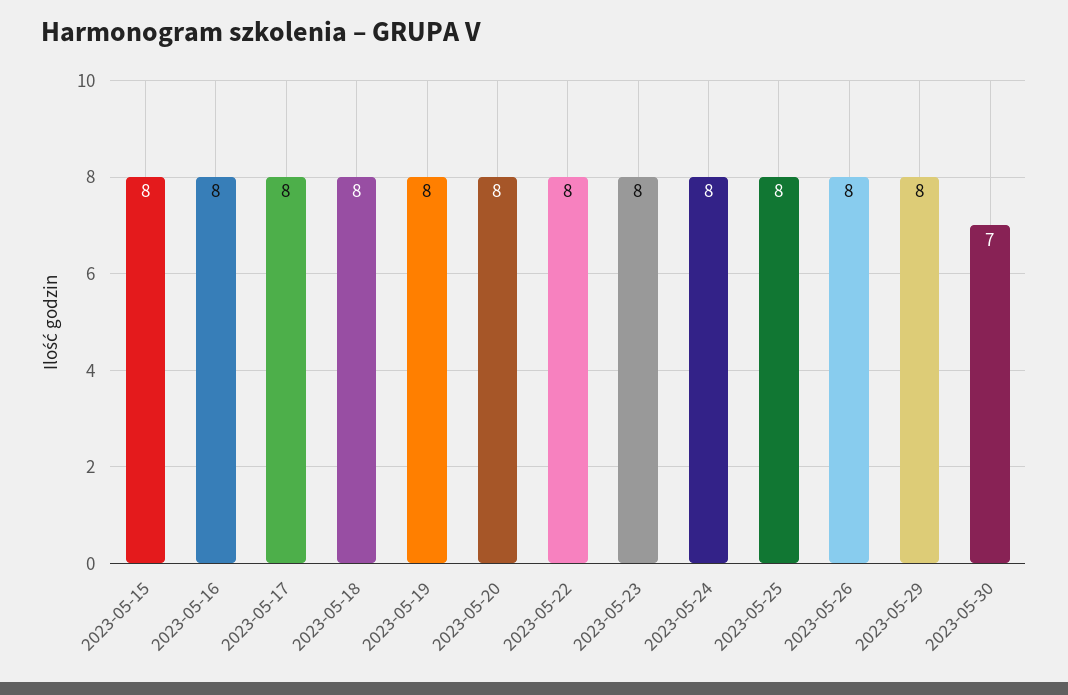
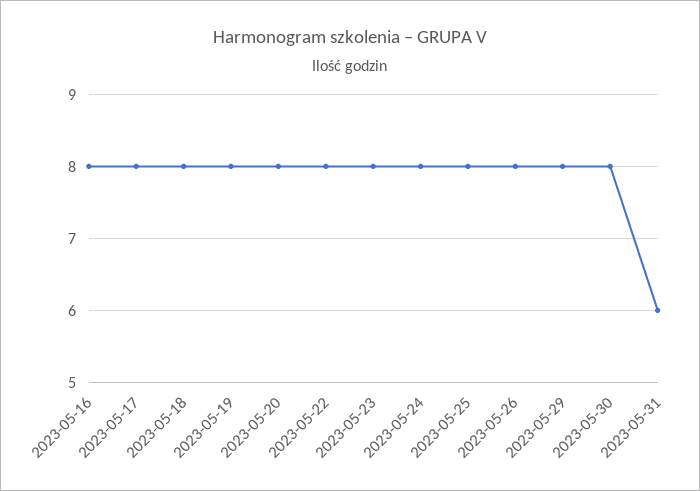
2023-05-15: 8 -> none
2023-05-30: 7 -> 8
2023-05-31: none -> 6

